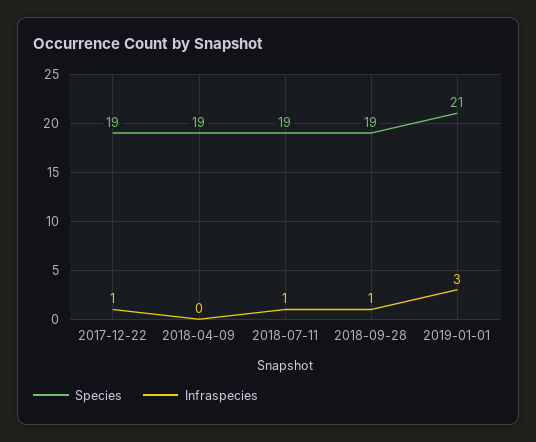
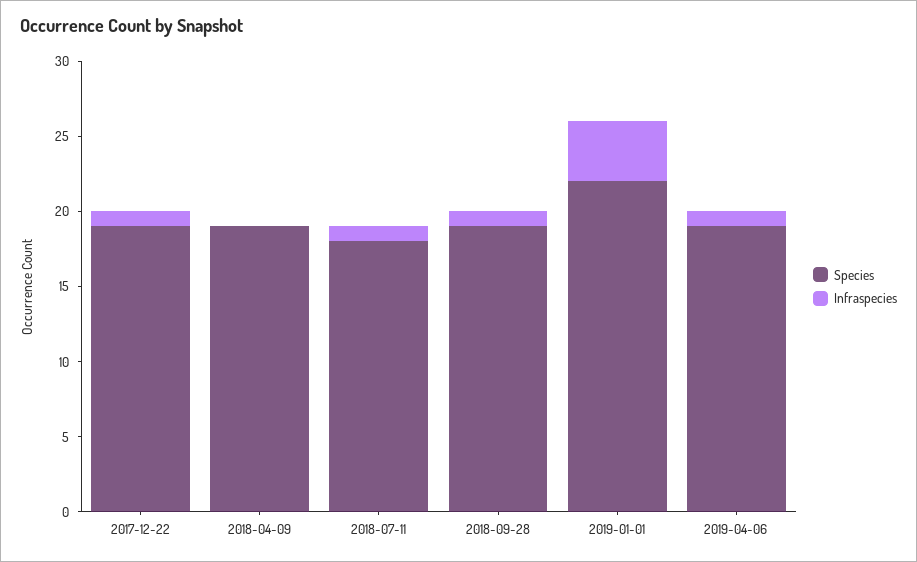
Species, 2018-07-11: 19 -> 18
Species, 2019-01-01: 21 -> 22
Infraspecies, 2019-01-01: 3 -> 4
Species, 2019-04-06: none -> 19
Infraspecies, 2019-04-06: none -> 1

